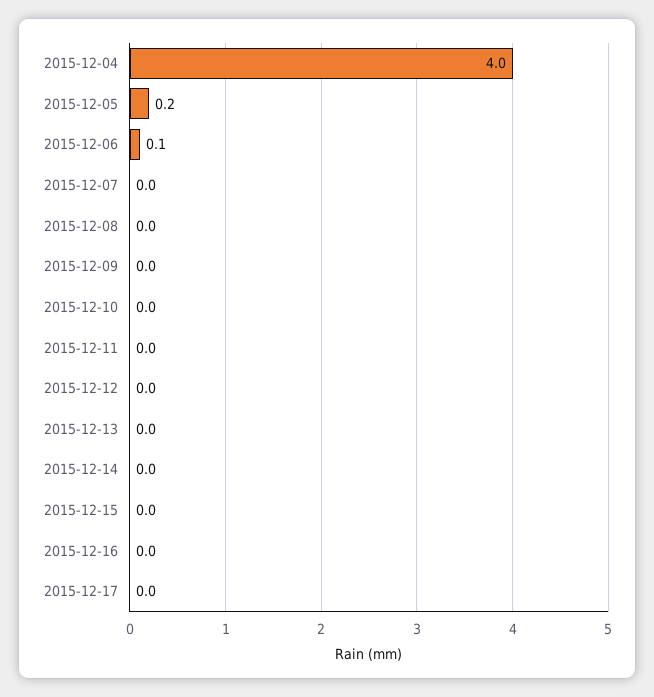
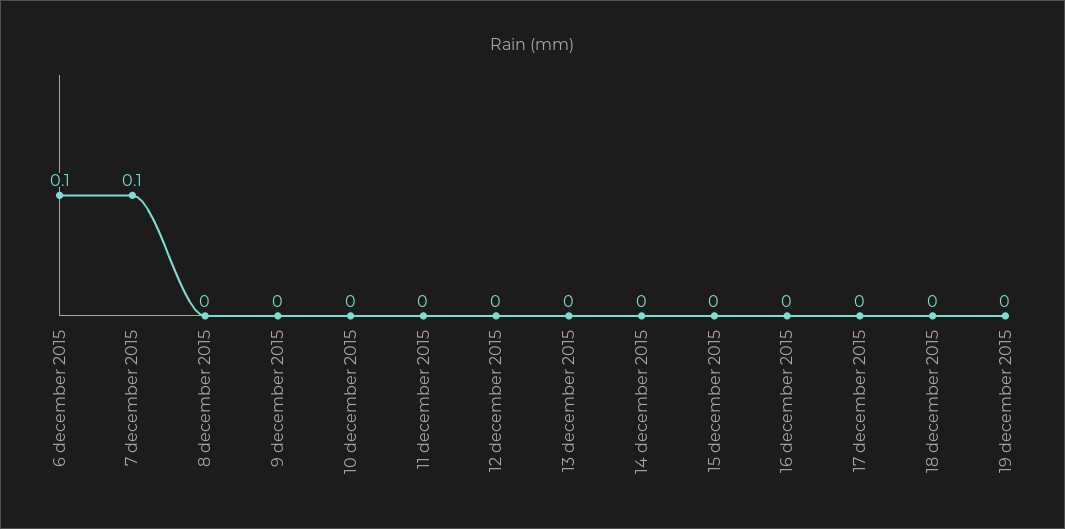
2015-12-04: 4 -> none
2015-12-05: 0.2 -> none
2015-12-07: 0 -> 0.1
18 december 2015: none -> 0
19 december 2015: none -> 0

